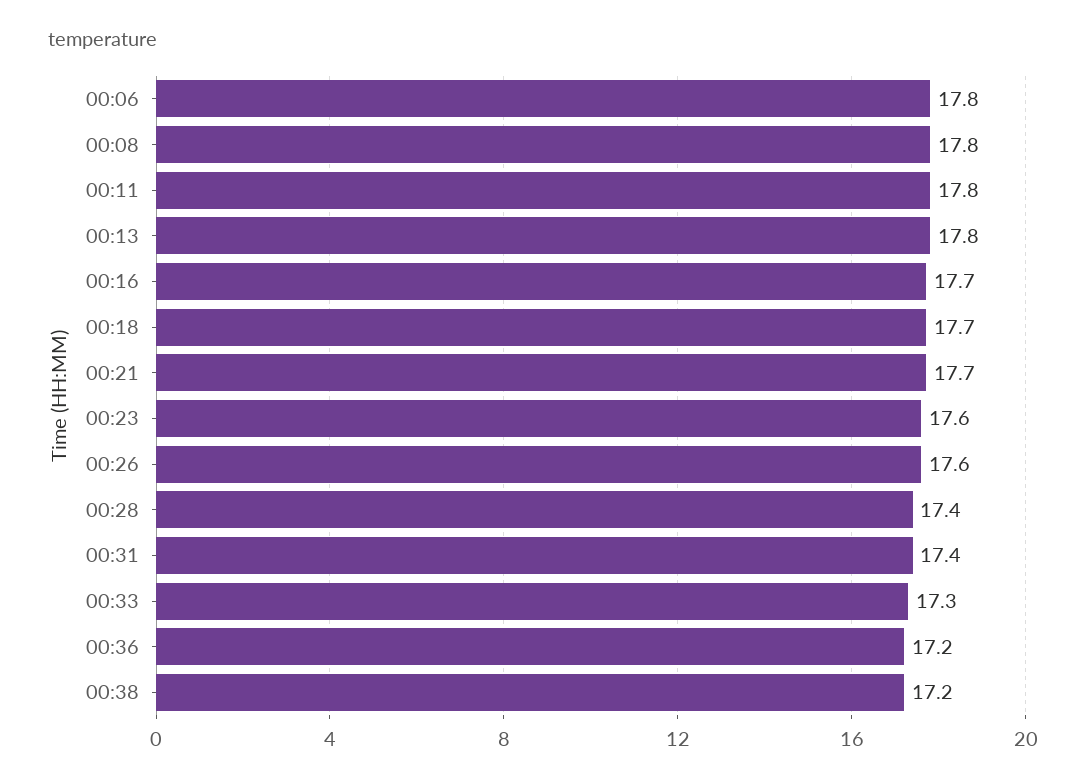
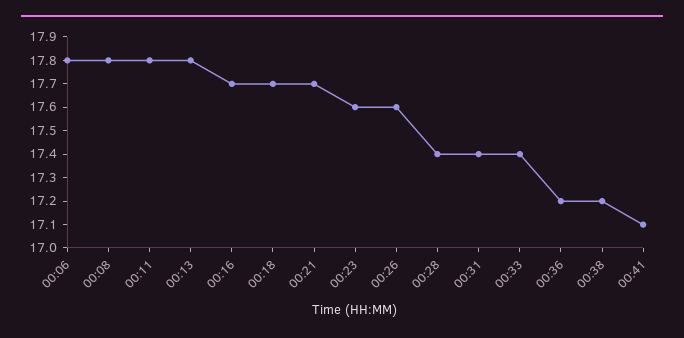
00:33: 17.3 -> 17.4
00:41: none -> 17.1

